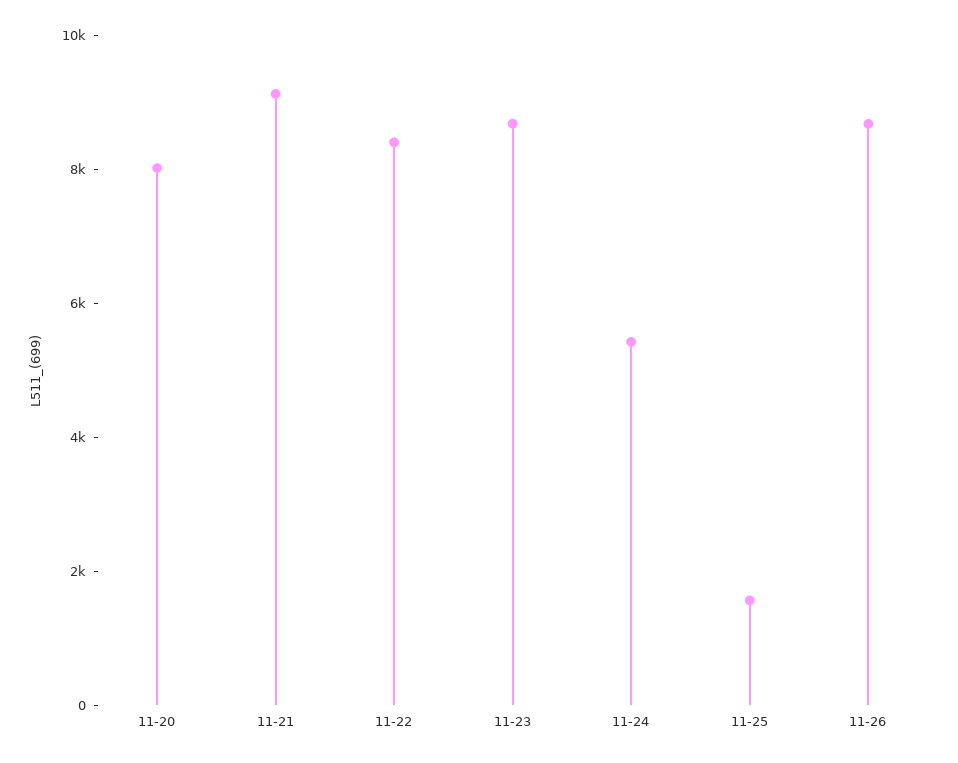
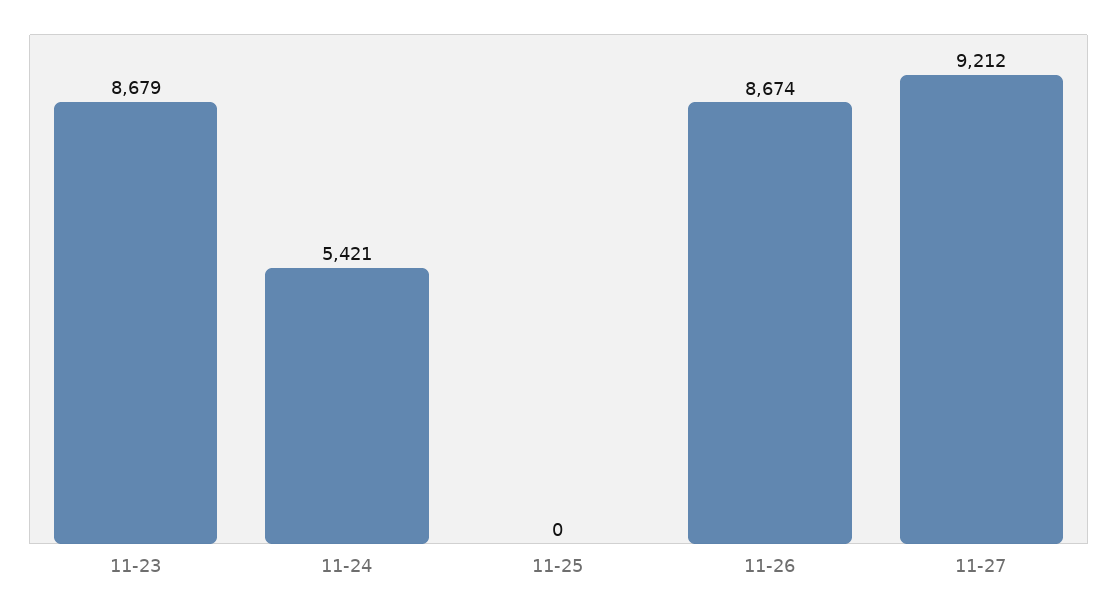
11-20: 8000 -> none
11-21: 9000 -> none
11-22: 8500 -> none
11-25: 1500 -> 0
11-27: none -> 9212

